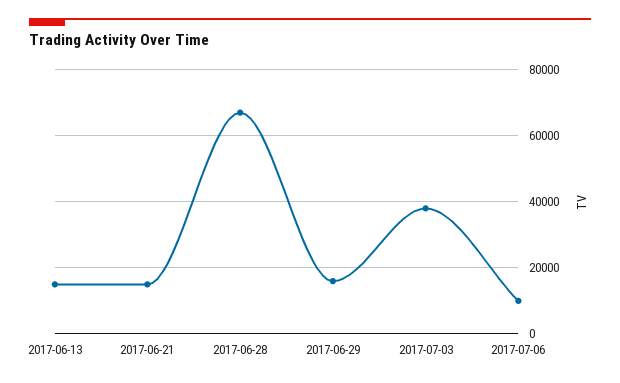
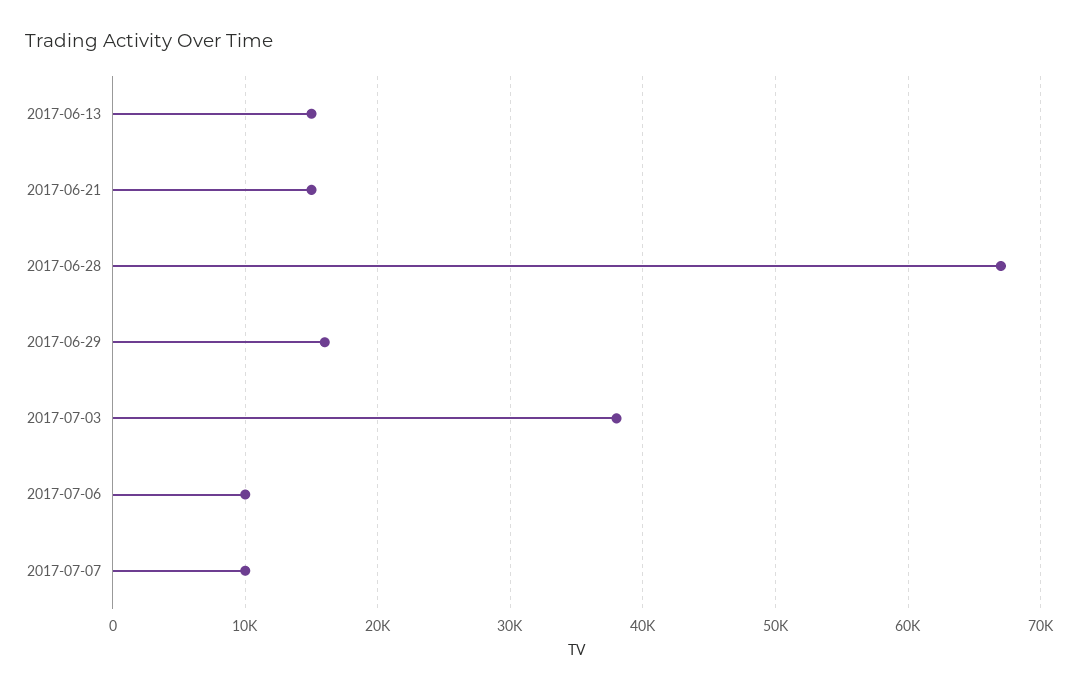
2017-07-07: none -> 10000

